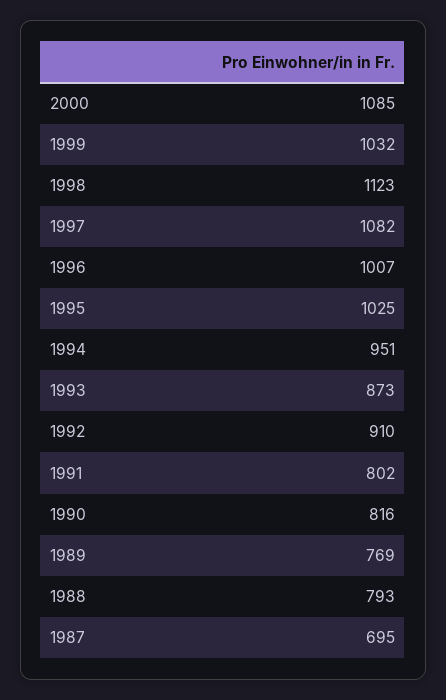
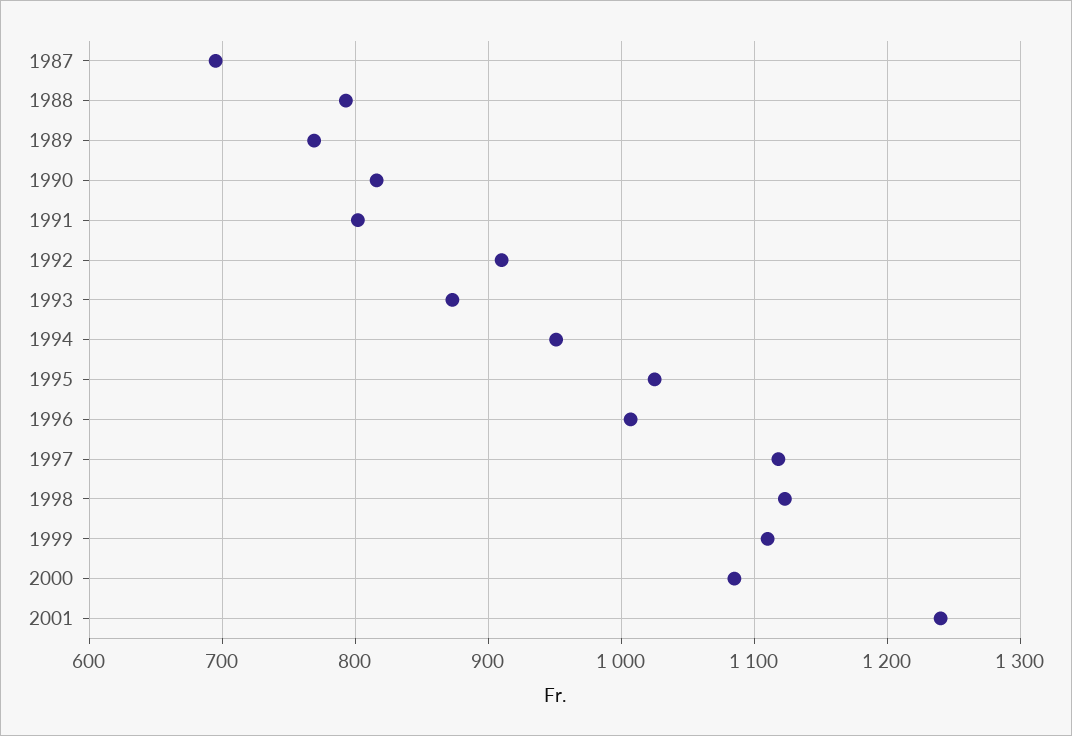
1999: 1032 -> 1110
1997: 1082 -> 1120
2001: none -> 1240

